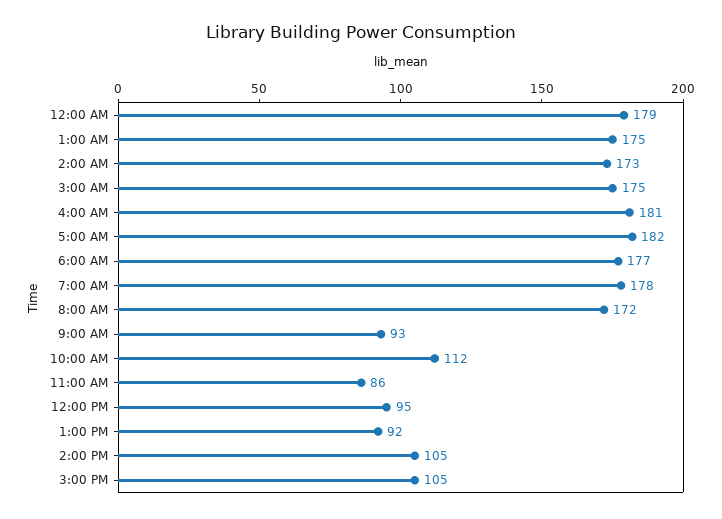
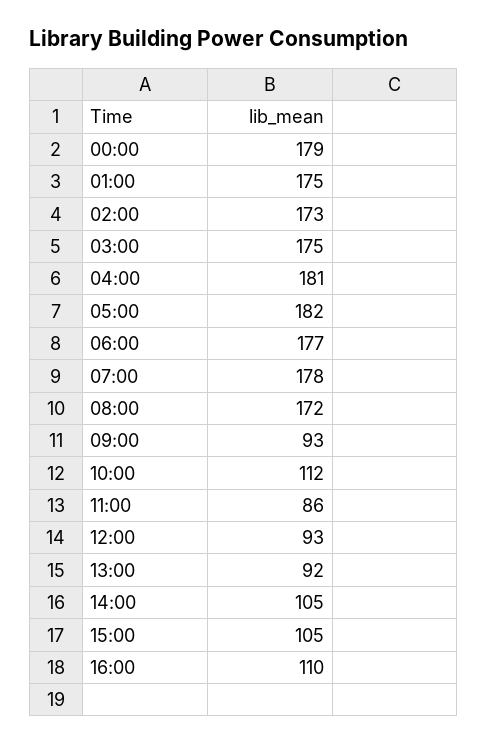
12:00 PM: 95 -> 93
16:00: none -> 110

